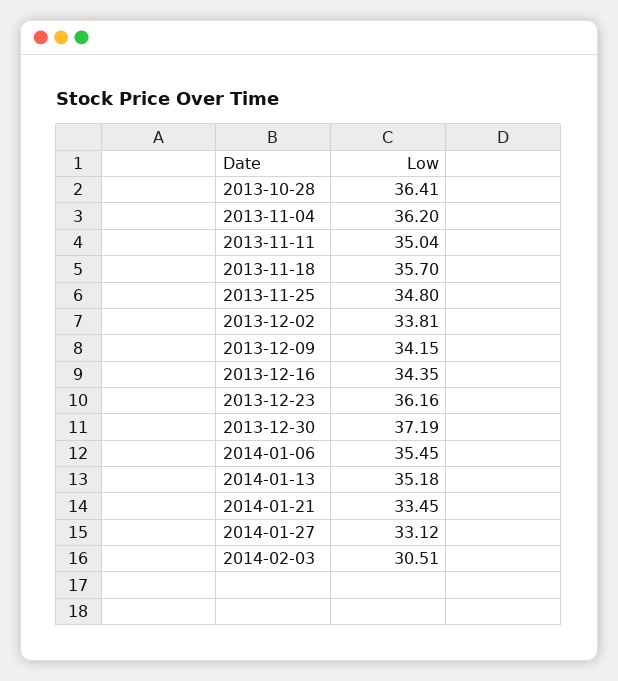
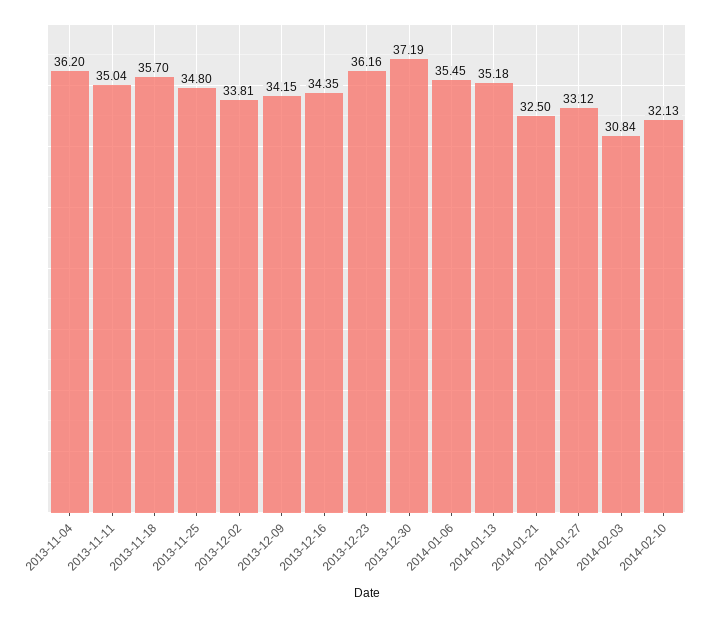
2013-10-28: 36.41 -> none
2014-01-21: 33.45 -> 32.5
2014-02-03: 30.51 -> 30.84
2014-02-10: none -> 32.13

